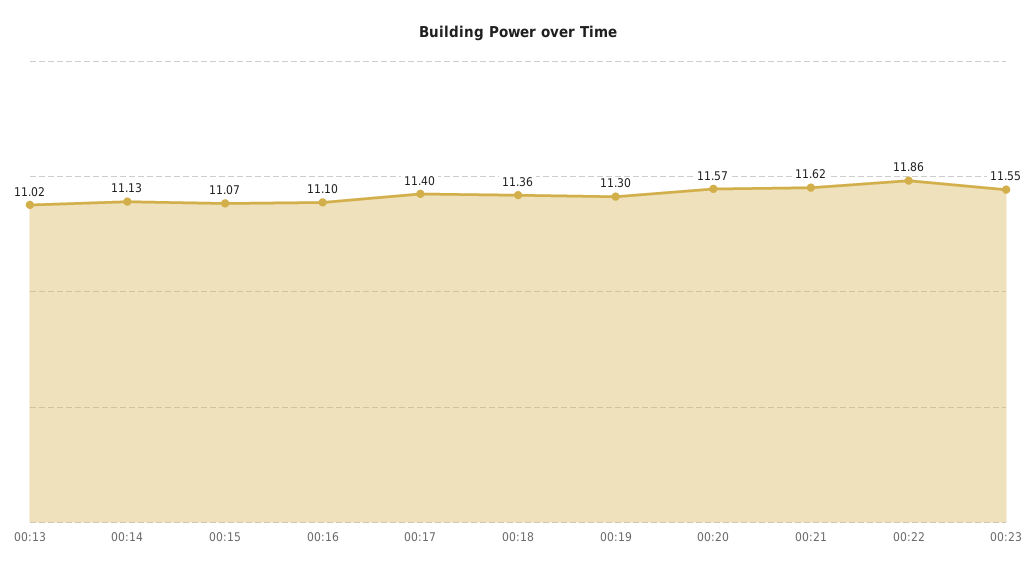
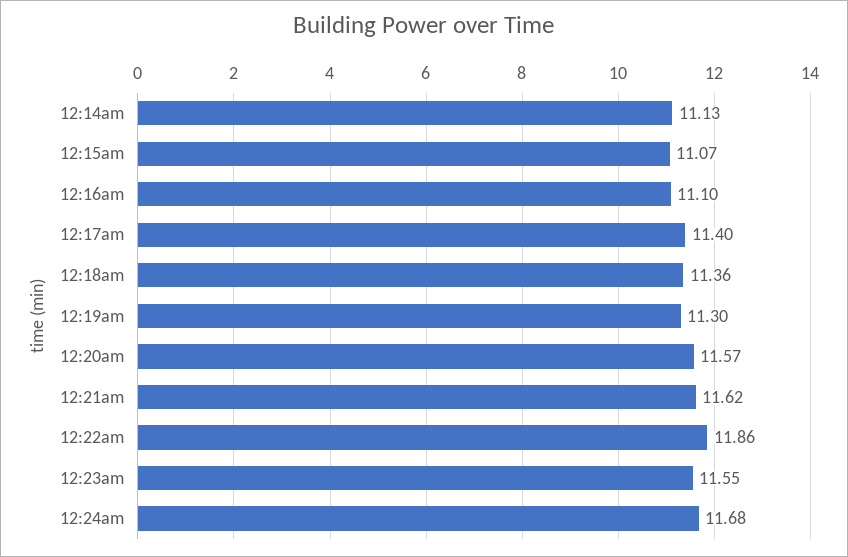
00:13: 11.02 -> none
12:24am: none -> 11.68

